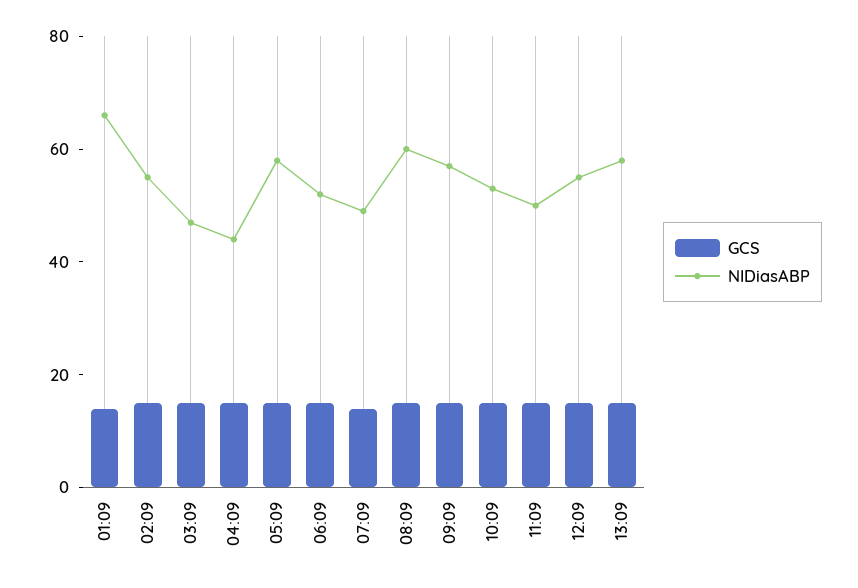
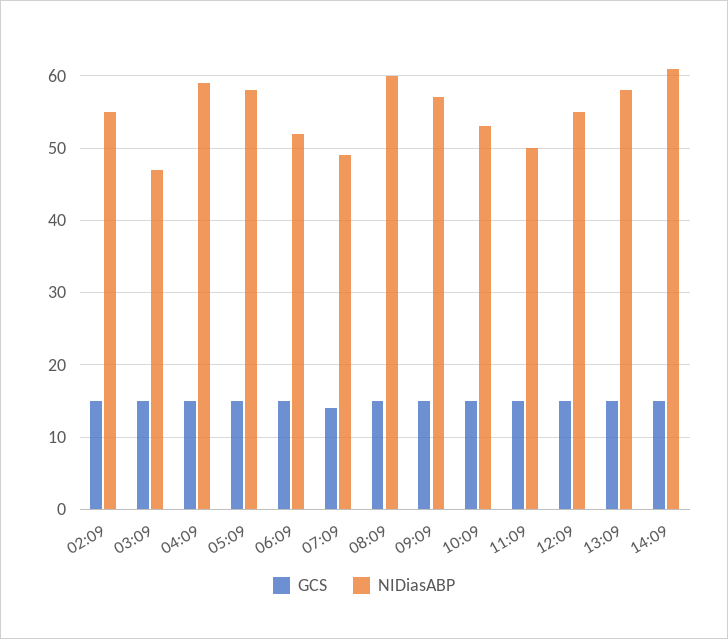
GCS, 01:09: 15 -> none
NIDiasABP, 01:09: 65 -> none
NIDiasABP, 04:09: 45 -> 59
GCS, 14:09: none -> 15
NIDiasABP, 14:09: none -> 61

